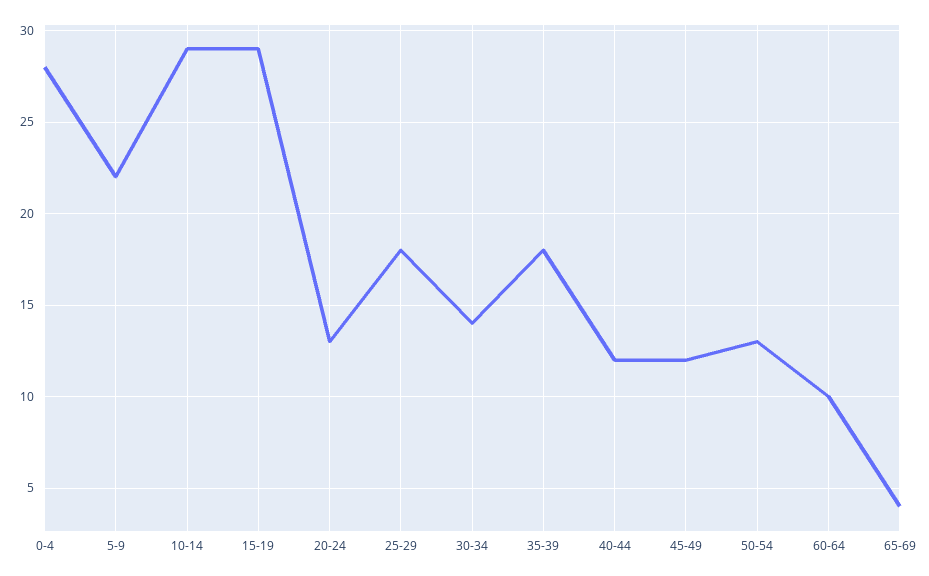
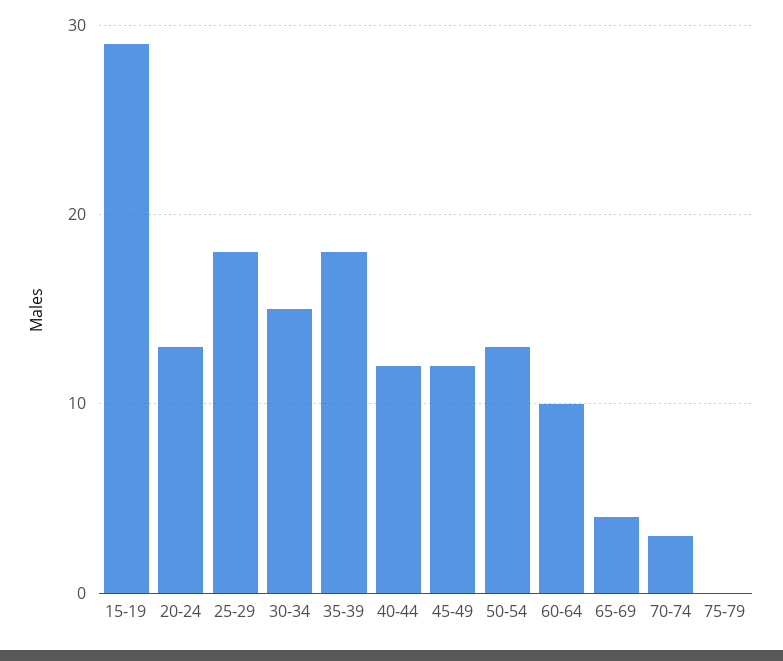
0-4: 28 -> none
5-9: 22 -> none
10-14: 29 -> none
30-34: 14 -> 15
70-74: none -> 3
75-79: none -> 0

